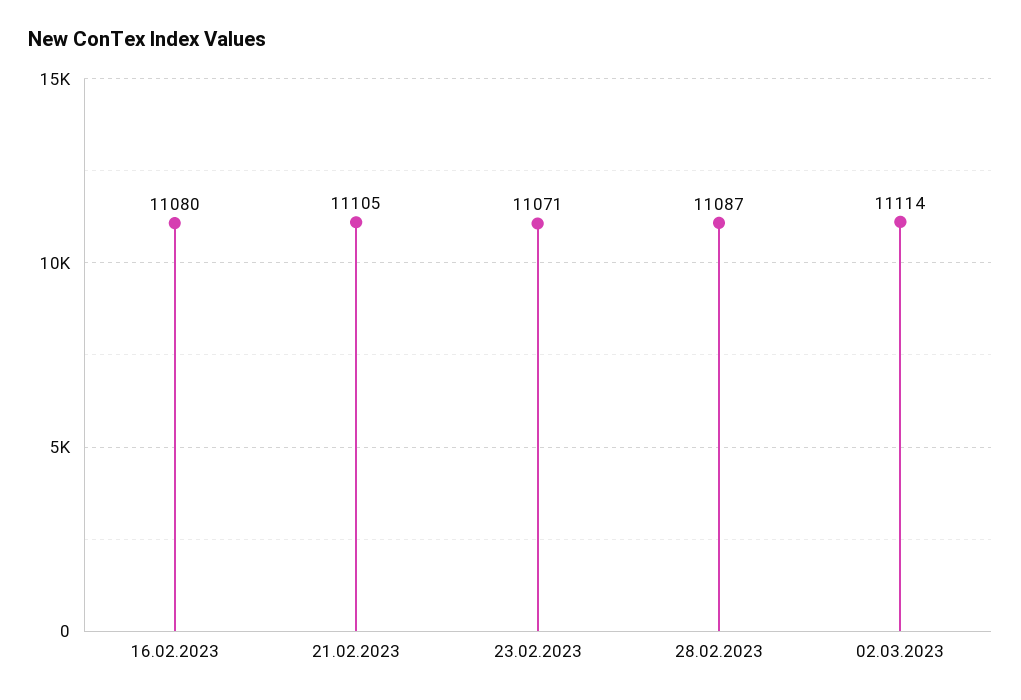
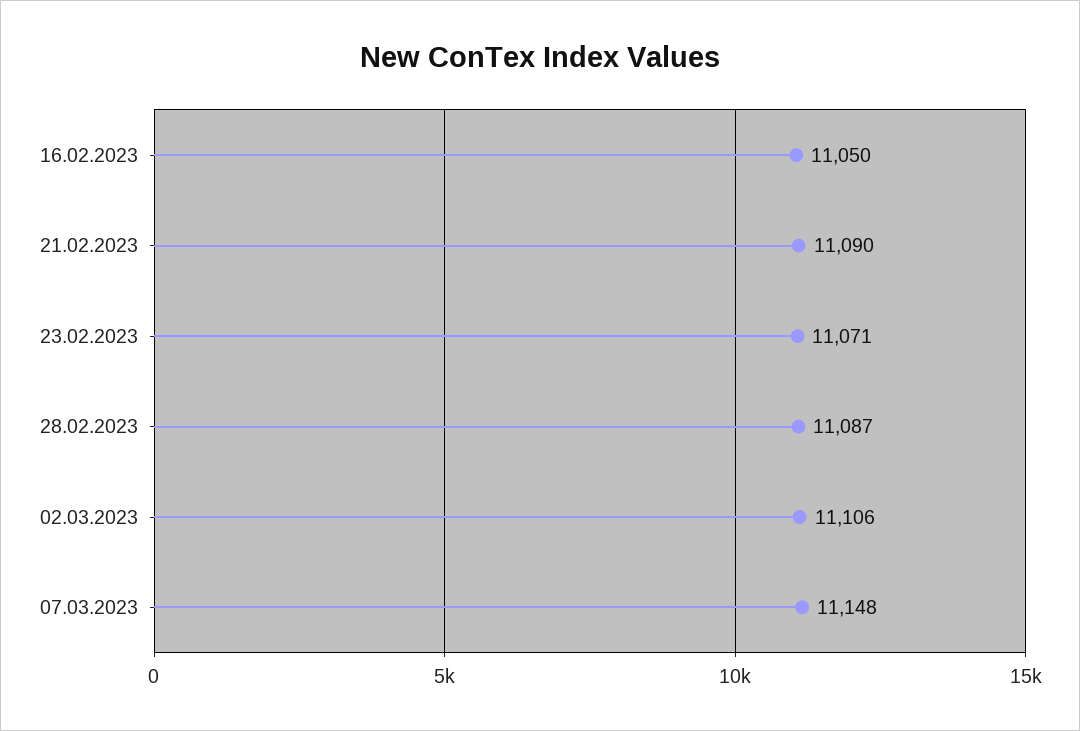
16.02.2023: 11080 -> 11050
21.02.2023: 11105 -> 11090
02.03.2023: 11114 -> 11106
07.03.2023: none -> 11148

